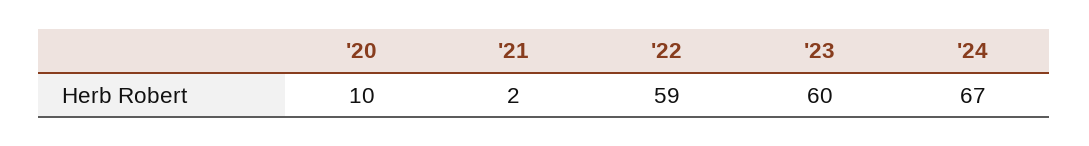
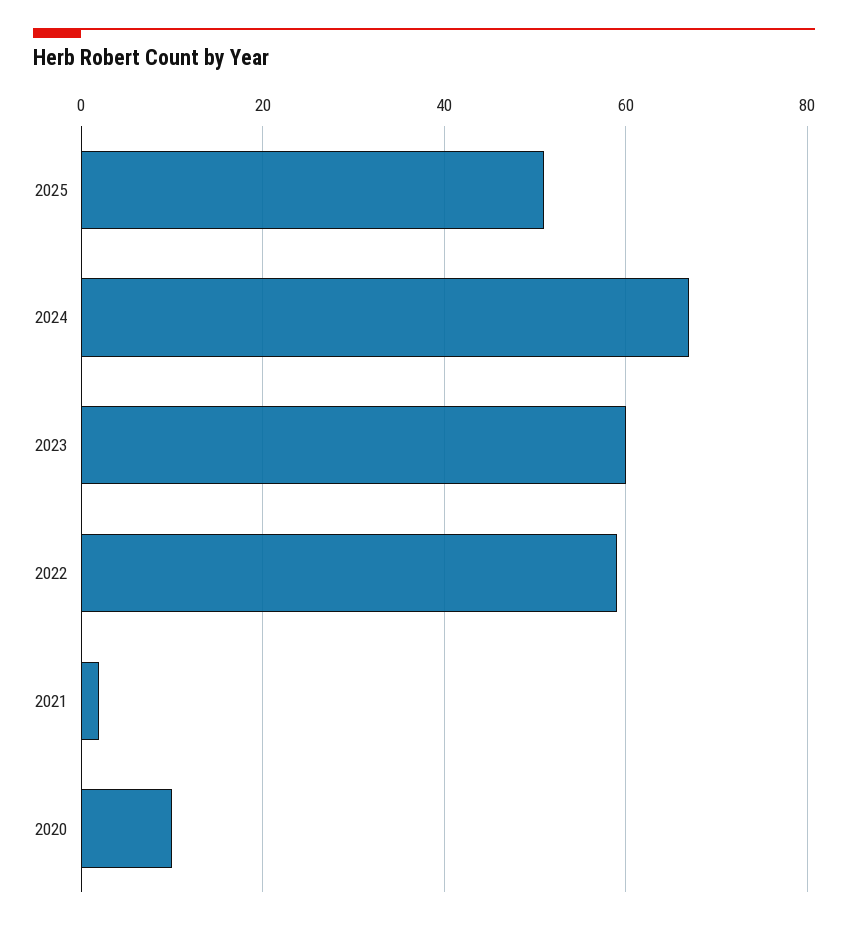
2025: none -> 50

